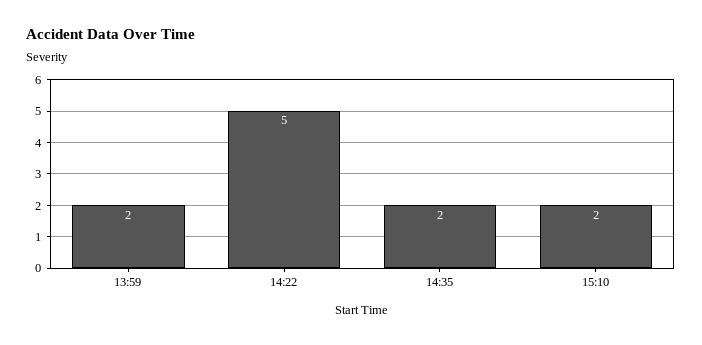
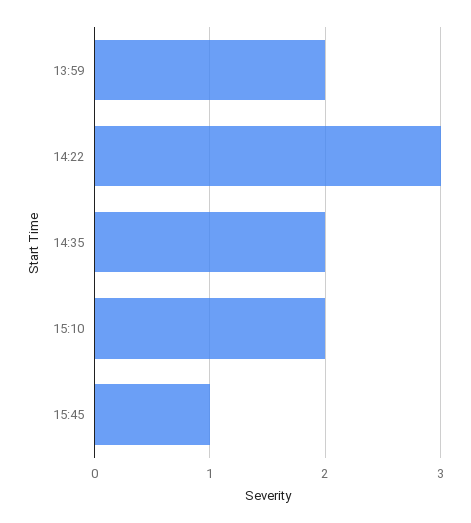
14:22: 5 -> 3
15:45: none -> 1

